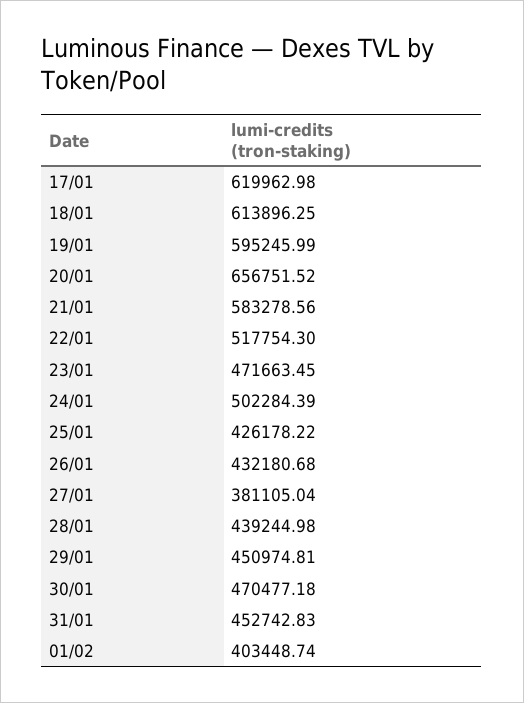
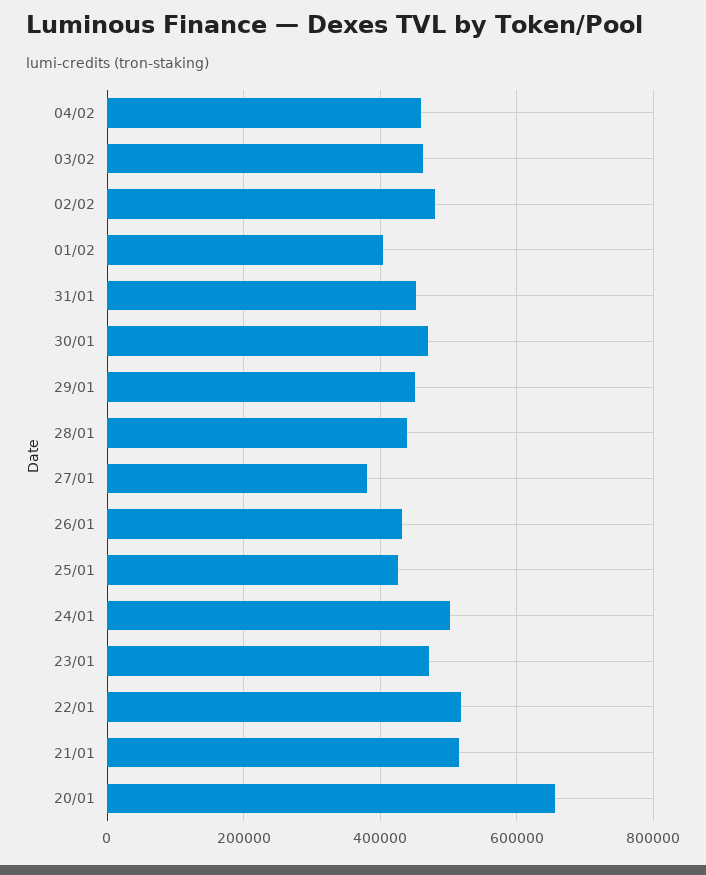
17/01: 619962.98 -> none
18/01: 613896.25 -> none
19/01: 595245.99 -> none
21/01: 583278.56 -> 520000
04/02: none -> 460000
03/02: none -> 460000
02/02: none -> 480000

